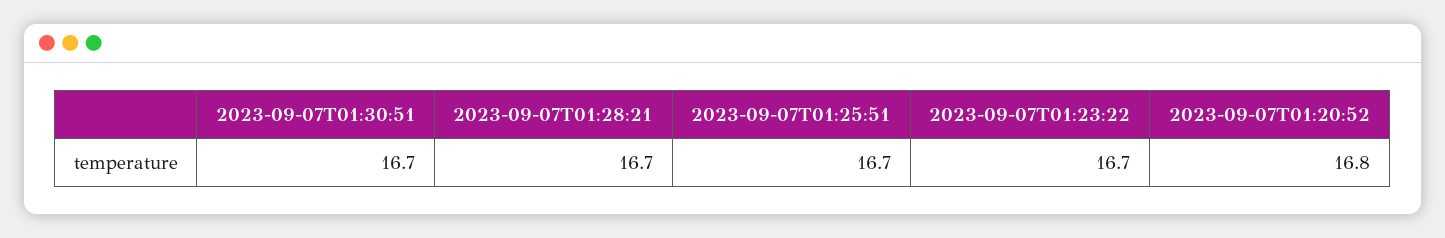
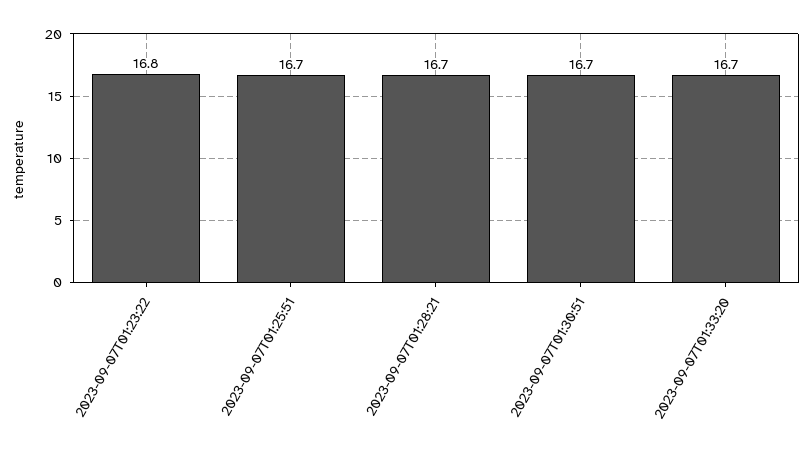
2023-09-07T01:23:22: 16.7 -> 16.8
2023-09-07T01:20:52: 16.8 -> none
2023-09-07T01:33:20: none -> 16.7

